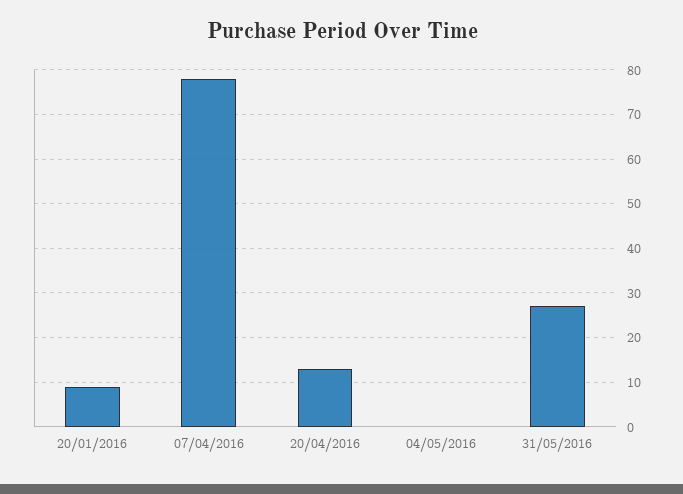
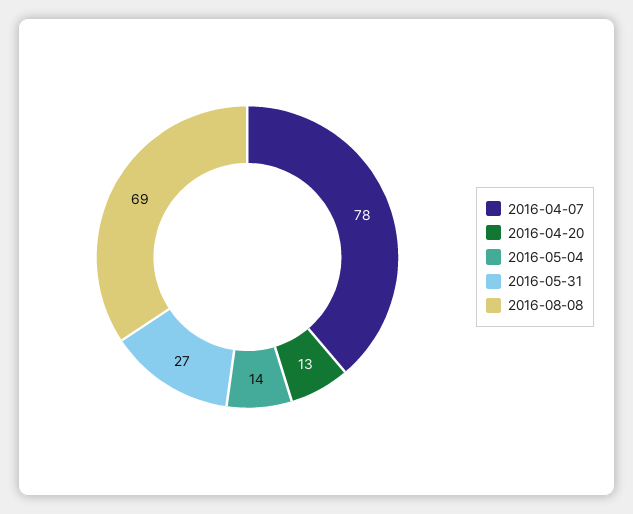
20/01/2016: 10 -> none
04/05/2016: 0 -> 14
2016-08-08: none -> 69

